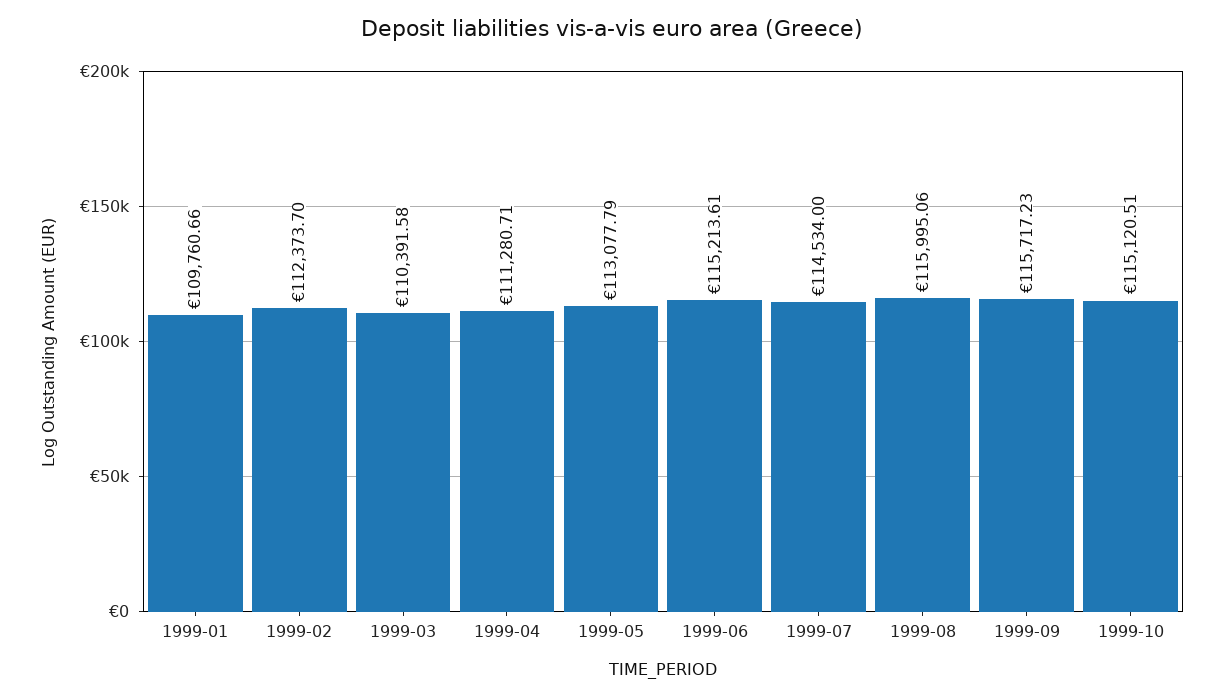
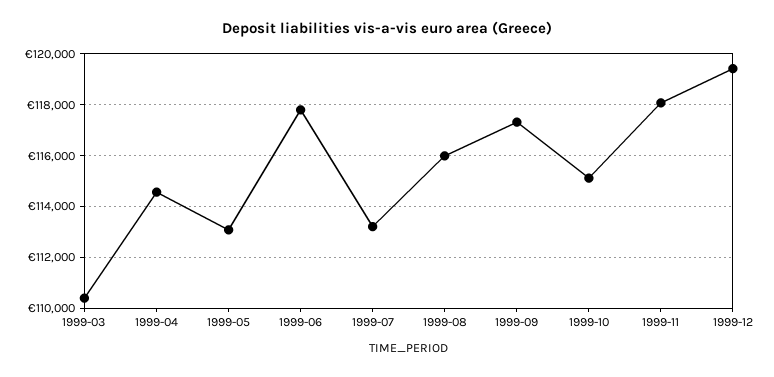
1999-01: 109760.66 -> none
1999-02: 112373.7 -> none
1999-04: 111280.71 -> 114500
1999-06: 115213.61 -> 117750
1999-07: 114534 -> 113250
1999-09: 115717.23 -> 117250
1999-11: none -> 118000
1999-12: none -> 119500

